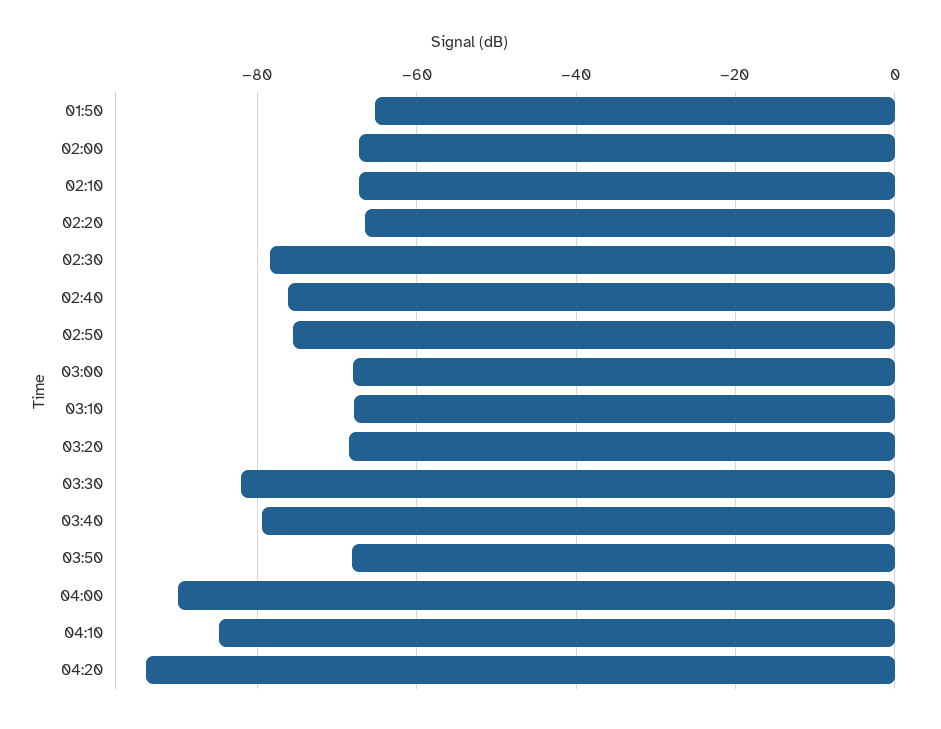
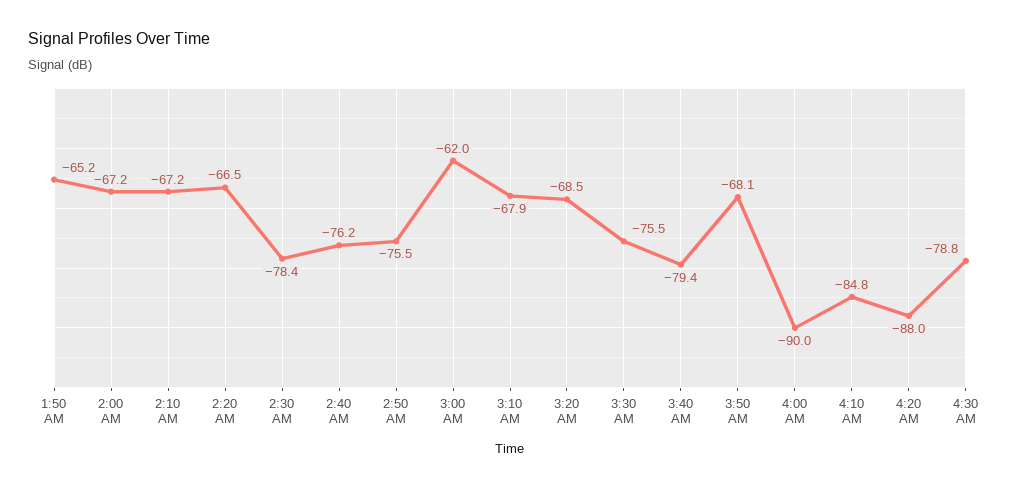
03:00: -68 -> -62
03:30: -82 -> -75.5
04:20: -94 -> -88
4:30 AM: none -> -78.8

